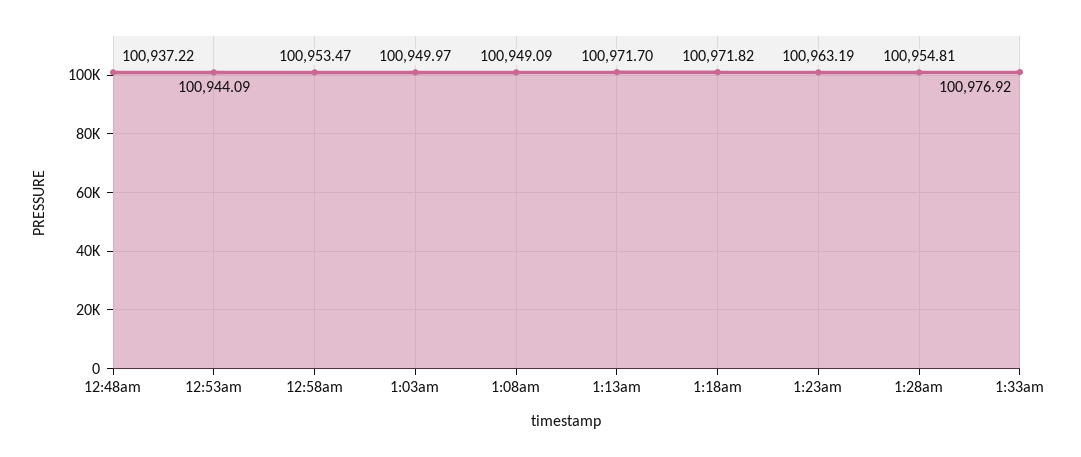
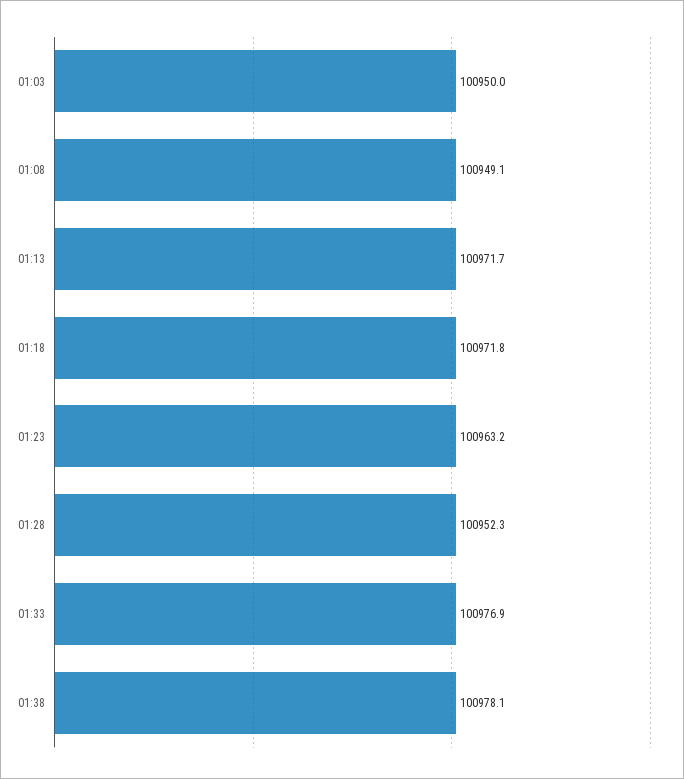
12:48am: 100937.22 -> none
12:53am: 100944.09 -> none
12:58am: 100953.47 -> none
1:28am: 100954.81 -> 100952.3
01:38: none -> 100978.1

